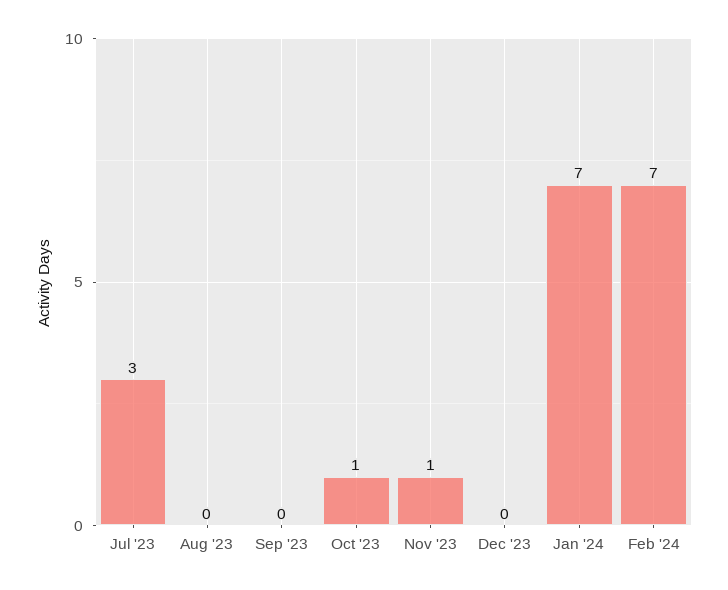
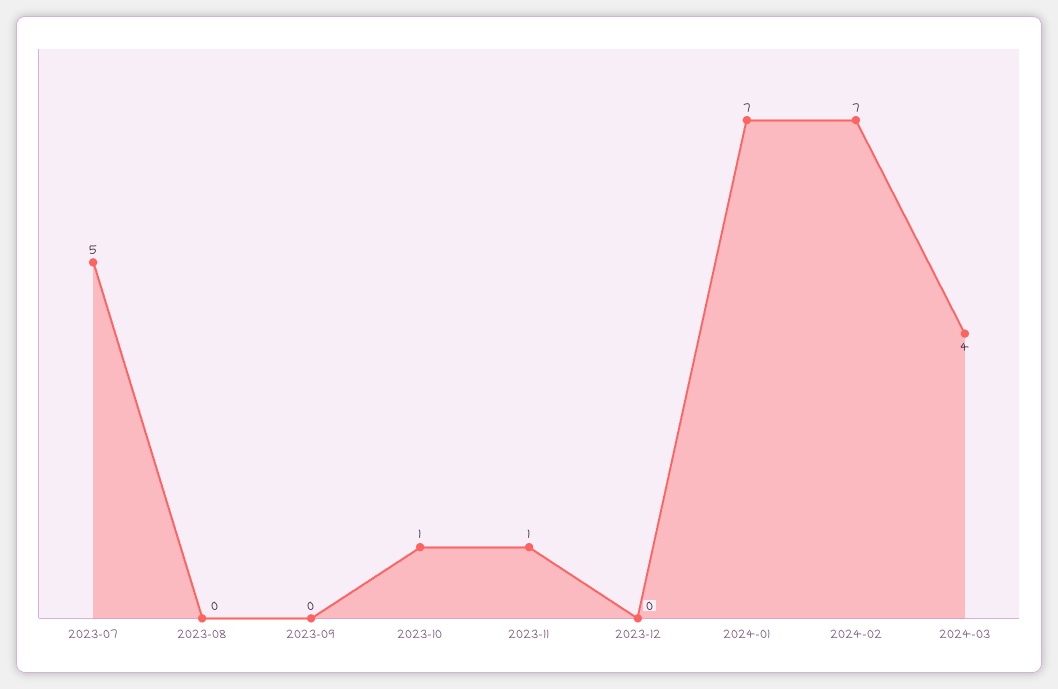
Jul '23: 3 -> 5
2024-03: none -> 4

